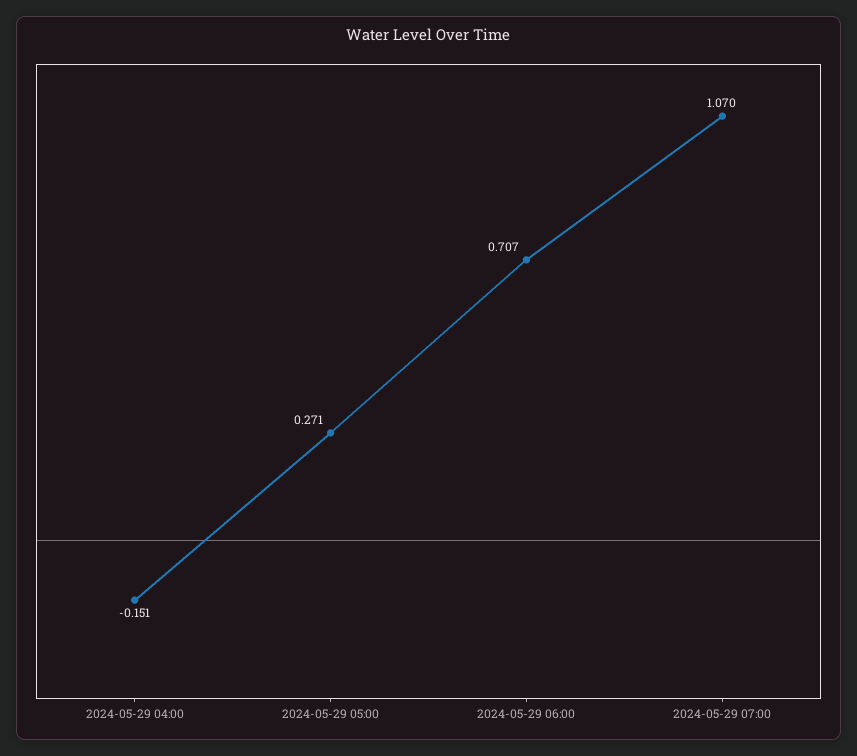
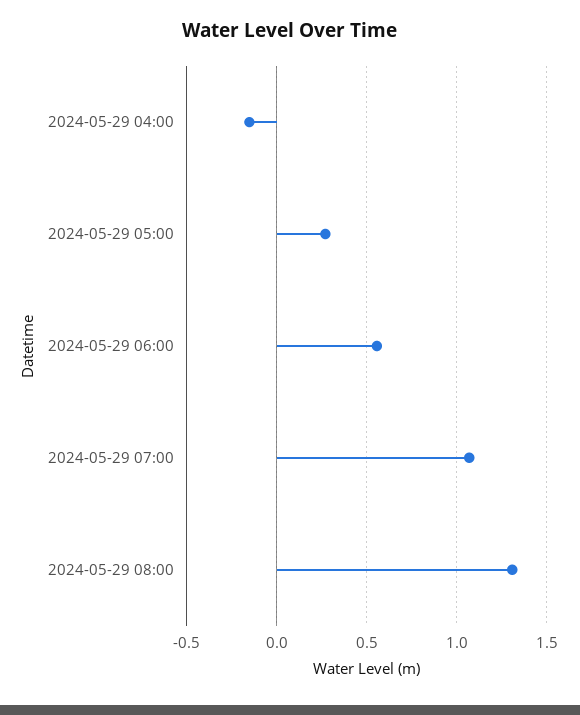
2024-05-29 06:00: 0.707 -> 0.55
2024-05-29 08:00: none -> 1.3

